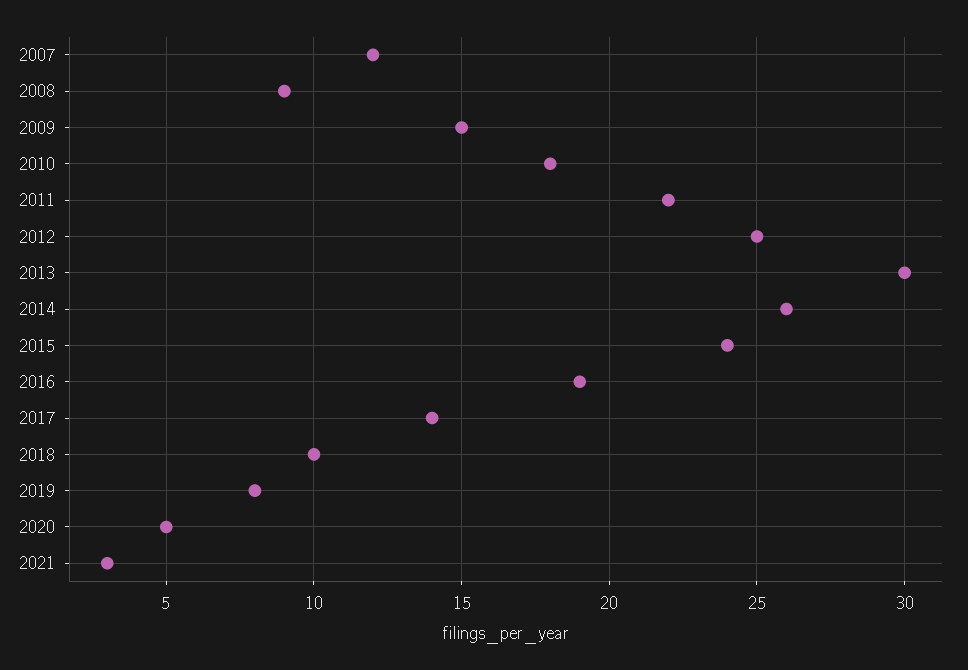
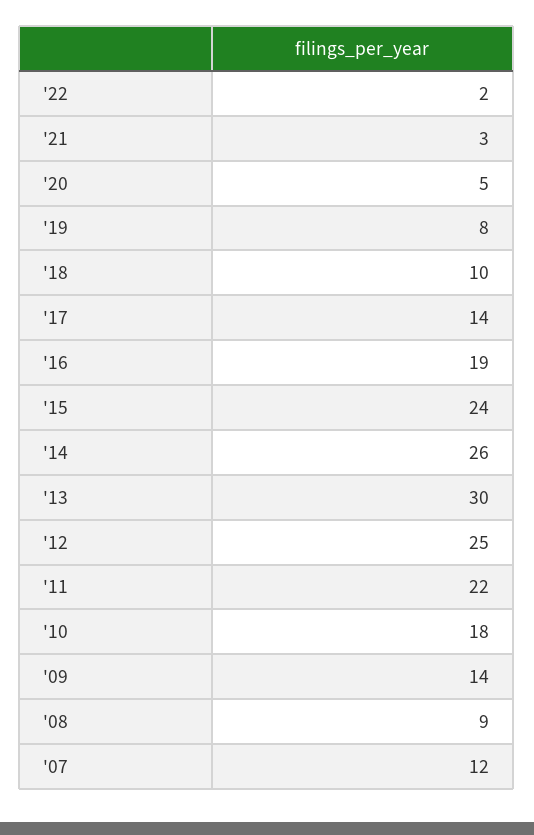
2009: 15 -> 14
'22: none -> 2

